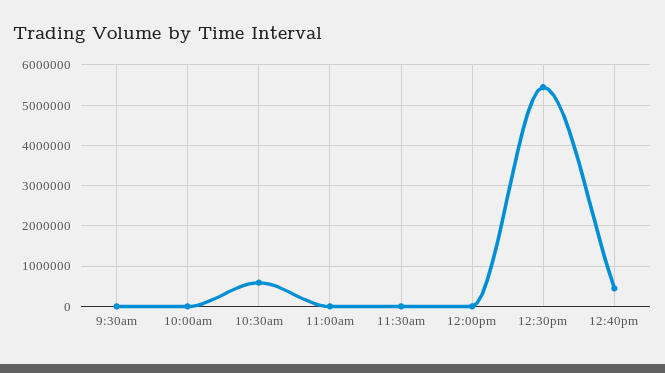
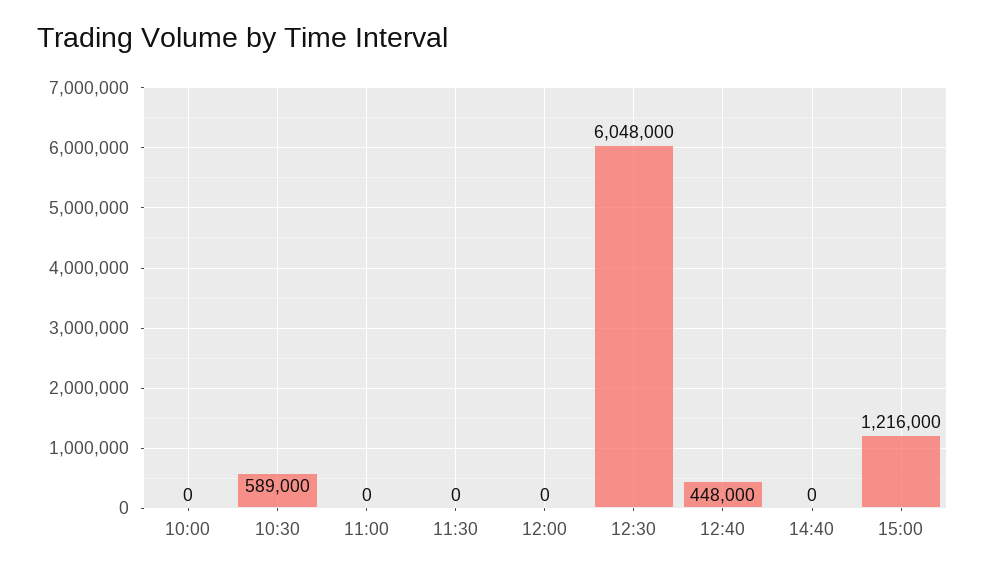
9:30am: 0 -> none
12:30pm: 5400000 -> 6048000
14:40: none -> 0
15:00: none -> 1216000

